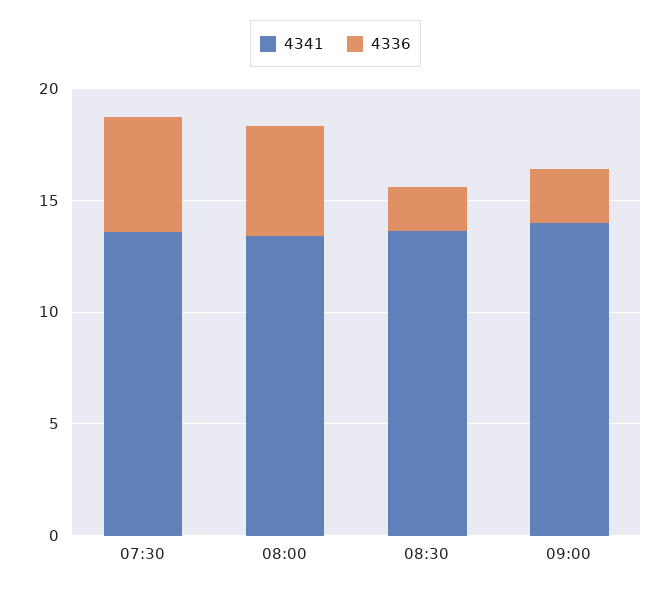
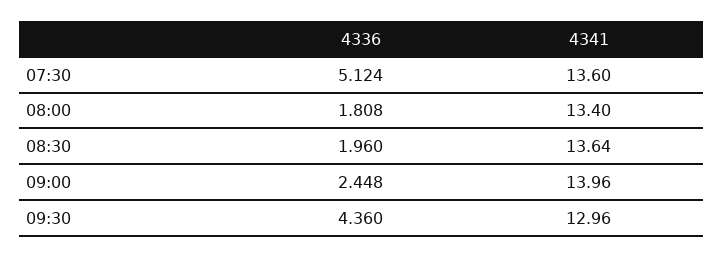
4336, 08:00: 5 -> 1.808
4336, 09:30: none -> 4.36
4341, 09:30: none -> 12.96

